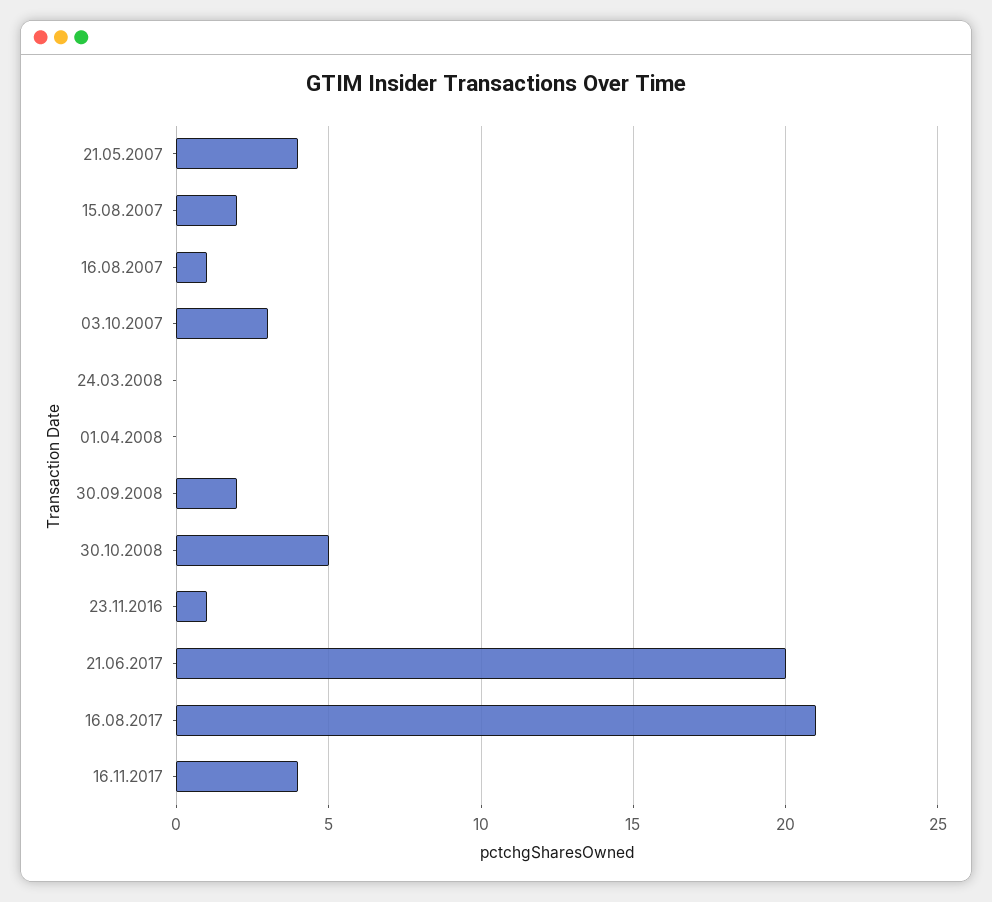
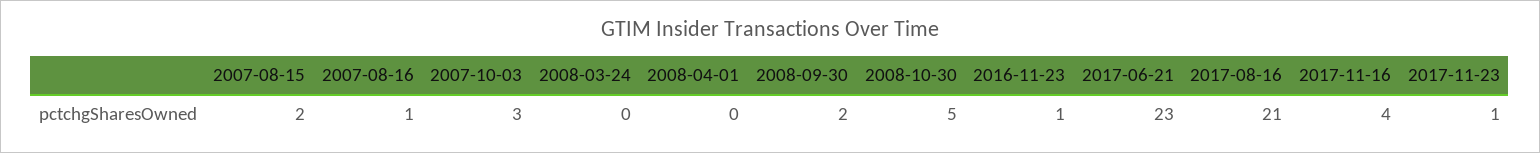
21.05.2007: 4 -> none
21.06.2017: 20 -> 23
2017-11-23: none -> 1

